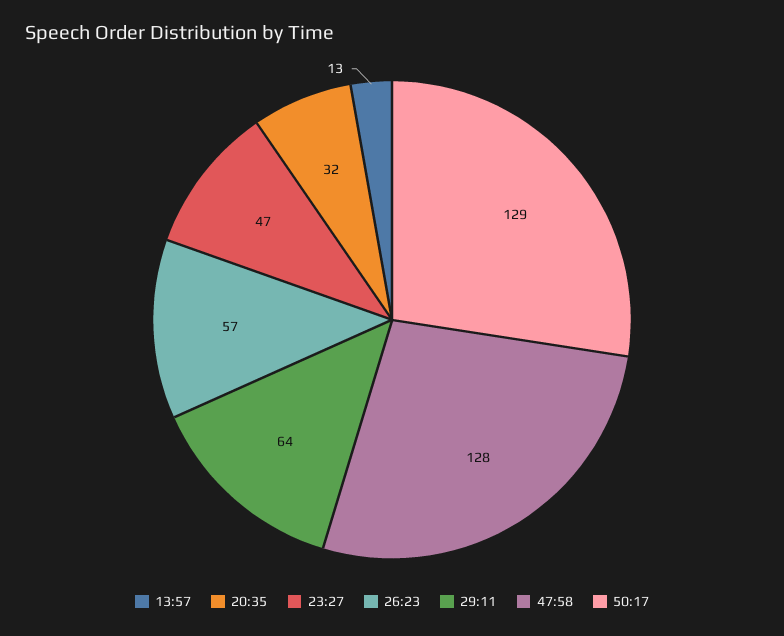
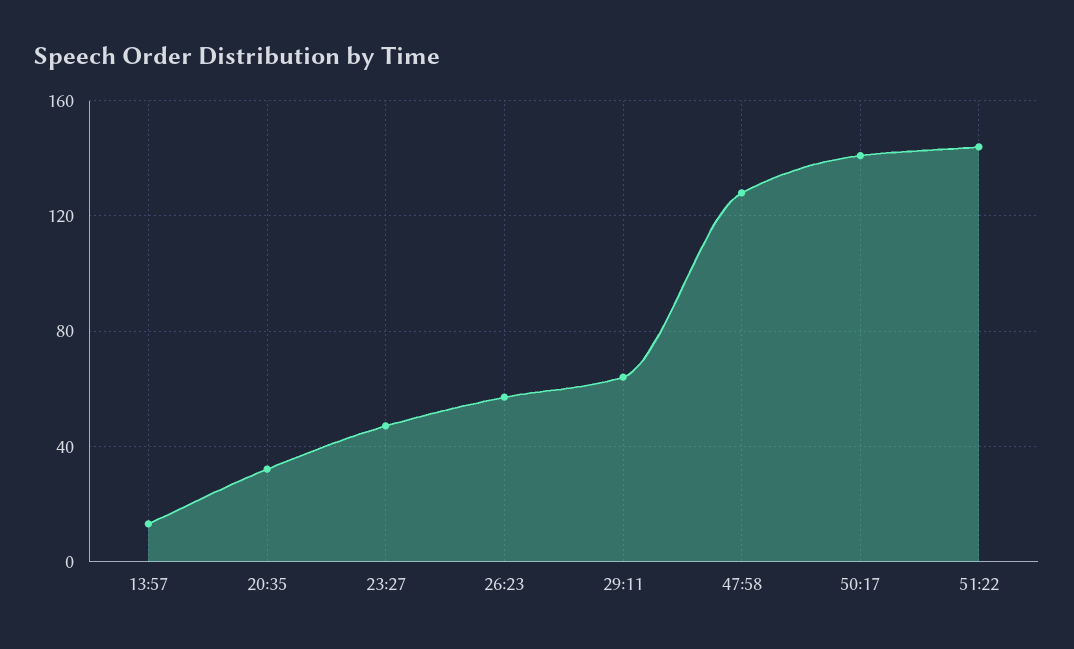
50:17: 129 -> 140
51:22: none -> 145

